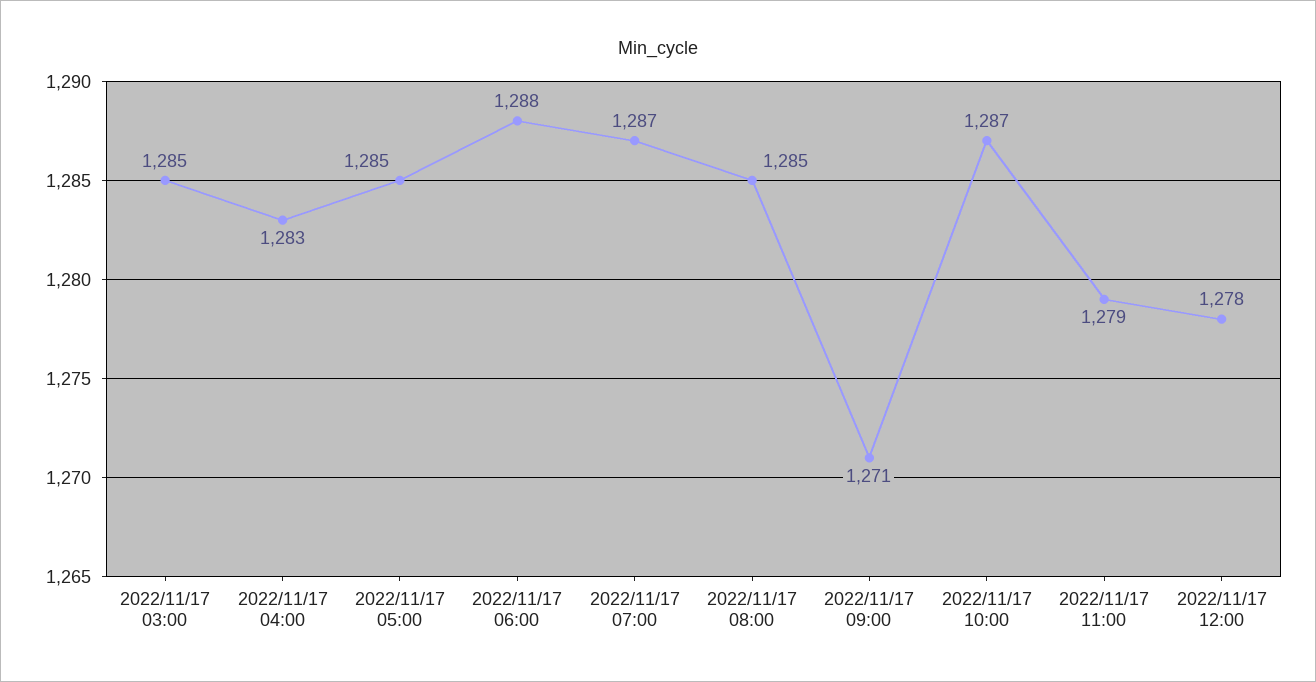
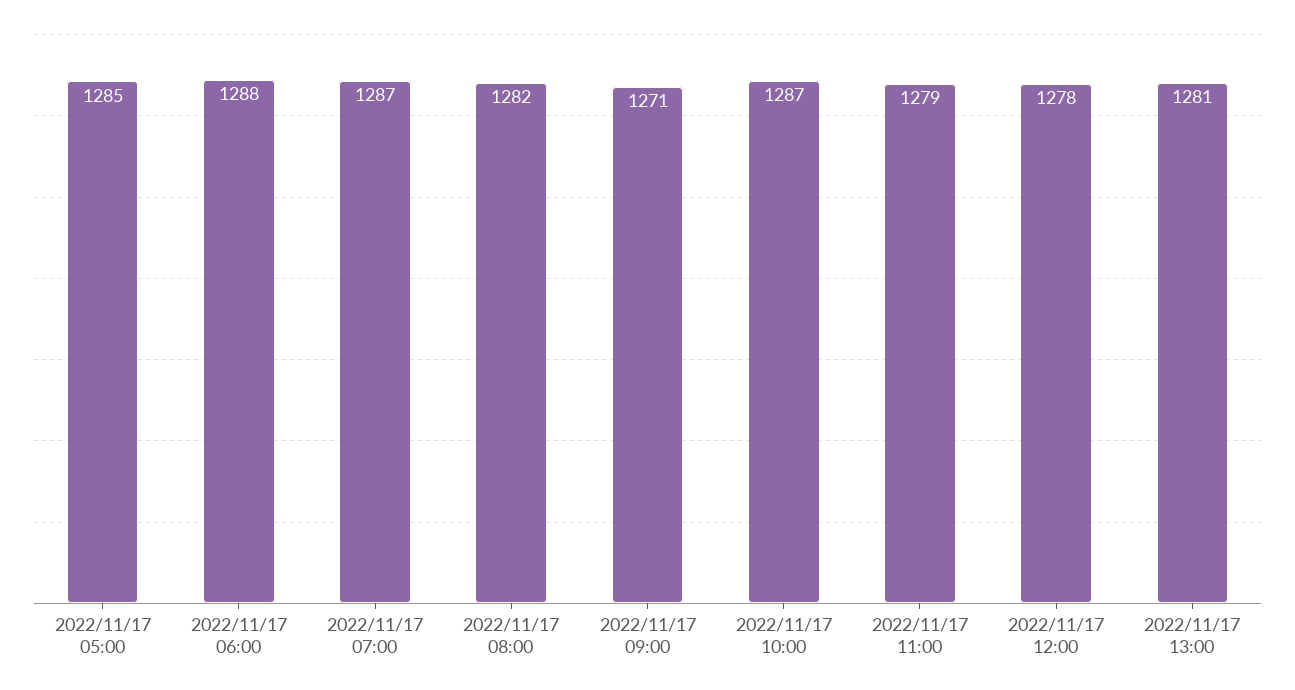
2022/11/17 03:00: 1285 -> none
2022/11/17 04:00: 1283 -> none
2022/11/17 08:00: 1285 -> 1282
2022/11/17 13:00: none -> 1281

